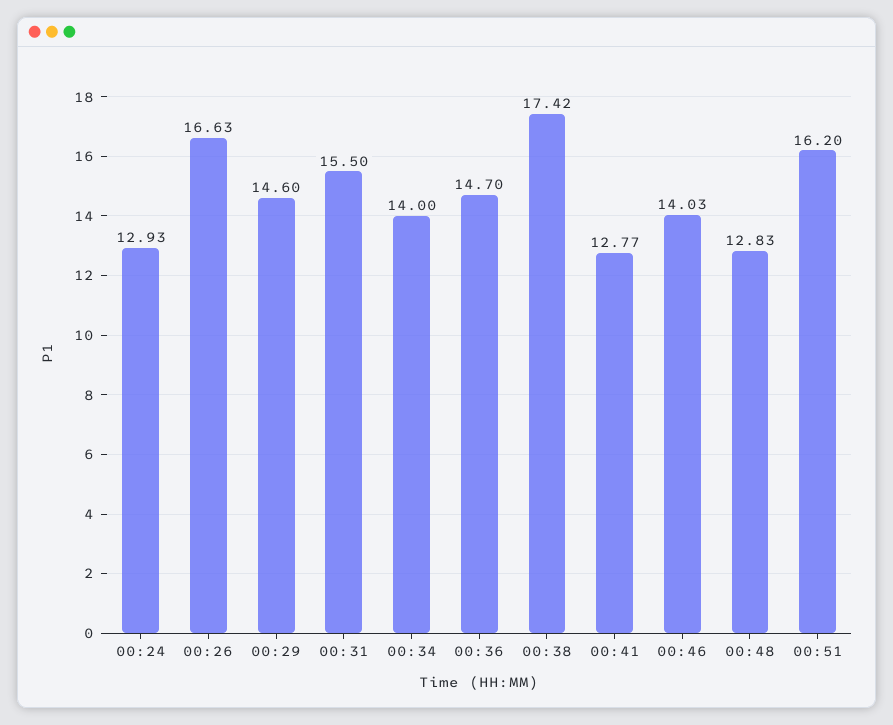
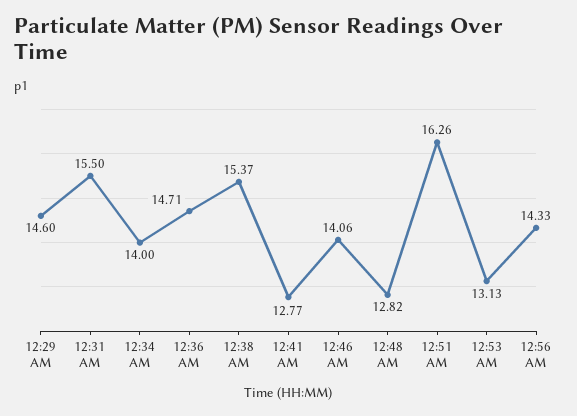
00:24: 12.93 -> none
00:26: 16.63 -> none
00:36: 14.7 -> 14.71
00:38: 17.42 -> 15.37
00:46: 14.03 -> 14.06
00:48: 12.83 -> 12.82
00:51: 16.2 -> 16.26
12:53 AM: none -> 13.13
12:56 AM: none -> 14.33

